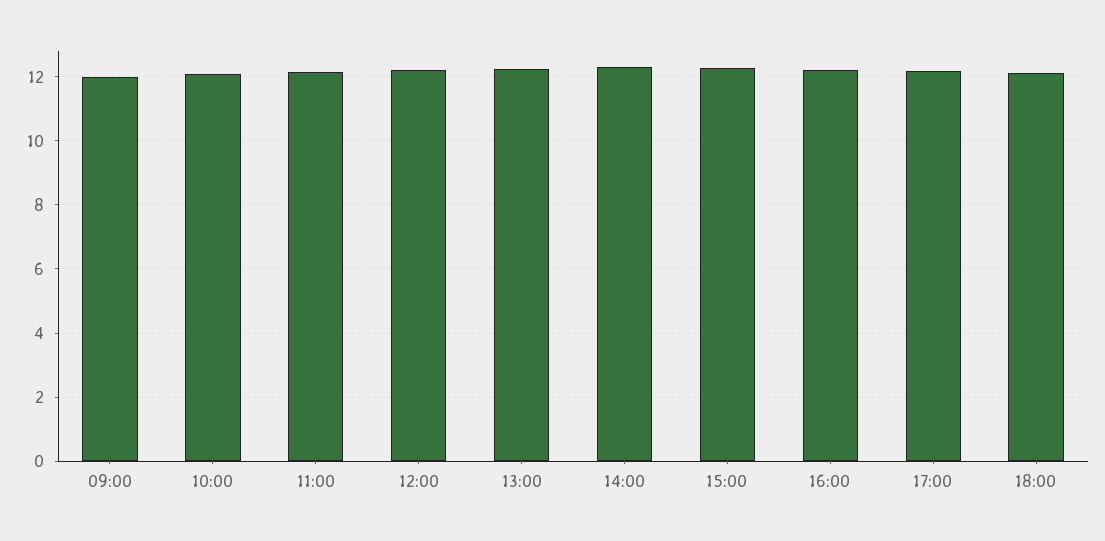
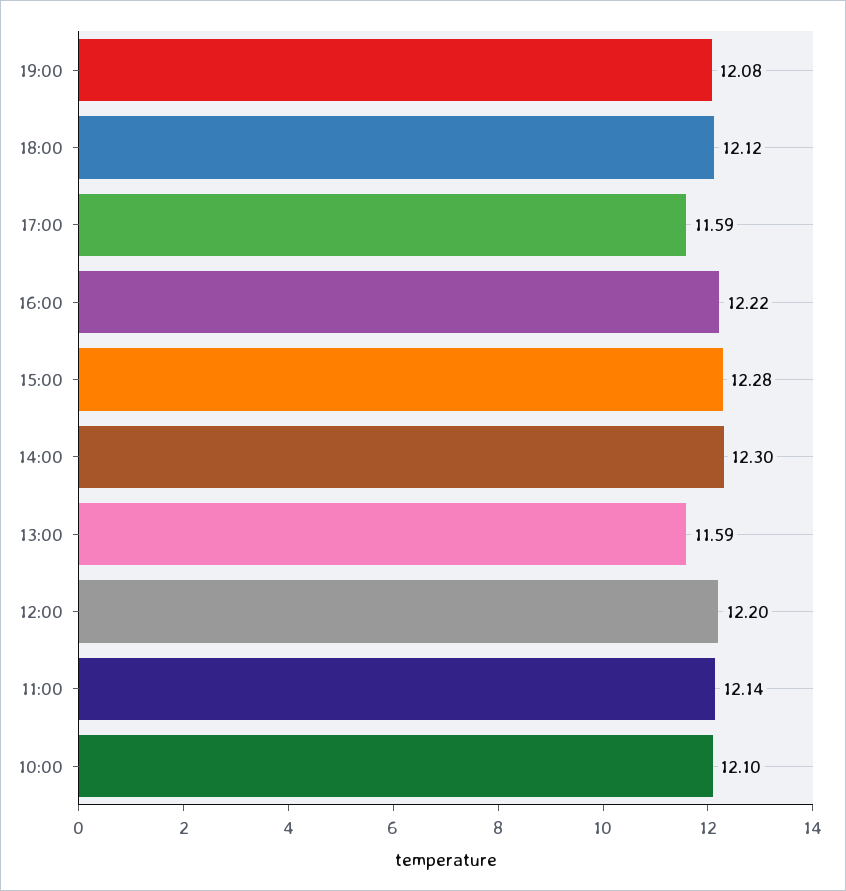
09:00: 12 -> none
13:00: 12.2 -> 11.59
17:00: 12.2 -> 11.59
19:00: none -> 12.08

